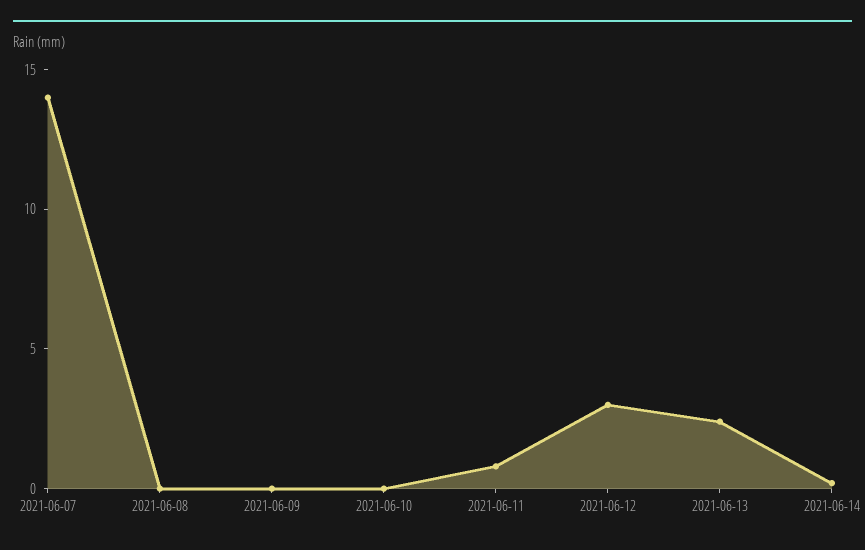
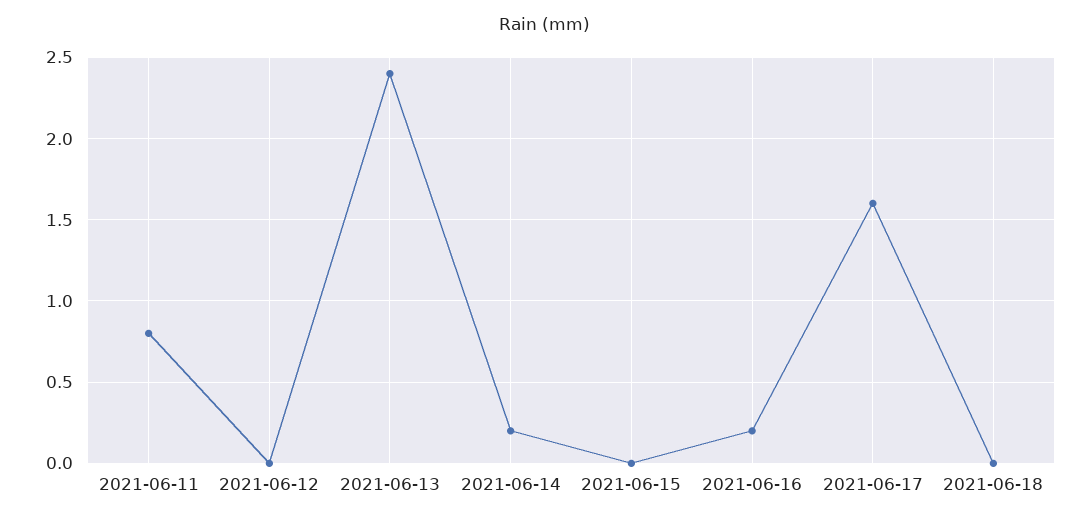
2021-06-07: 14 -> none
2021-06-08: 0 -> none
2021-06-09: 0 -> none
2021-06-10: 0 -> none
2021-06-12: 3 -> 0
2021-06-15: none -> 0
2021-06-16: none -> 0.2
2021-06-17: none -> 1.6
2021-06-18: none -> 0

